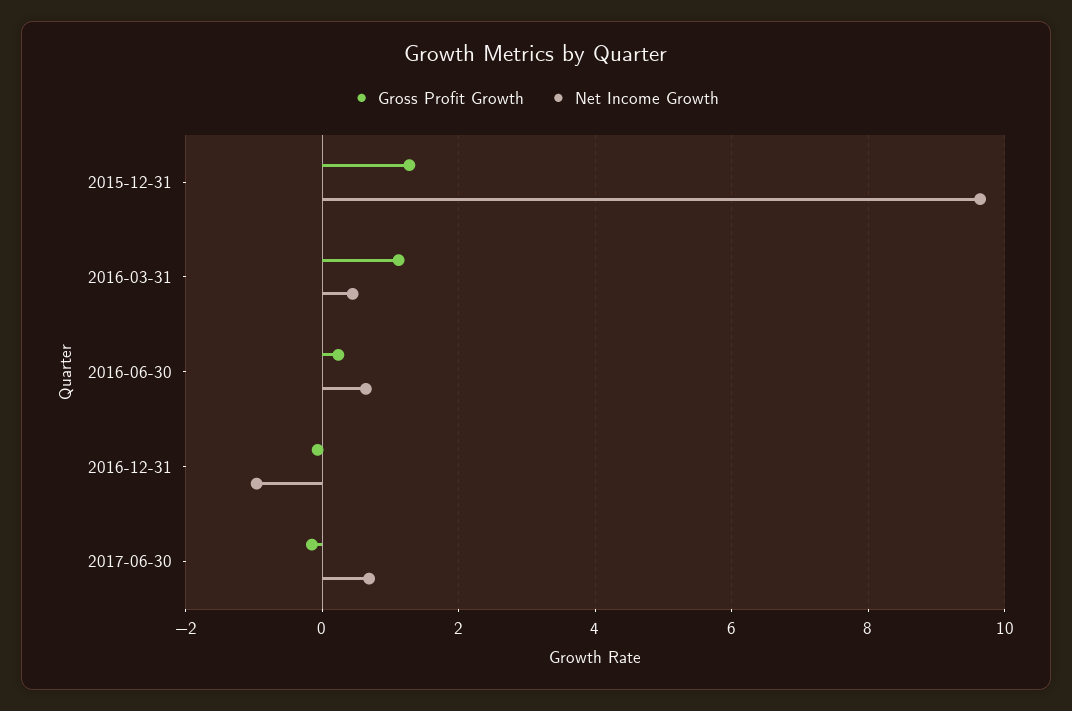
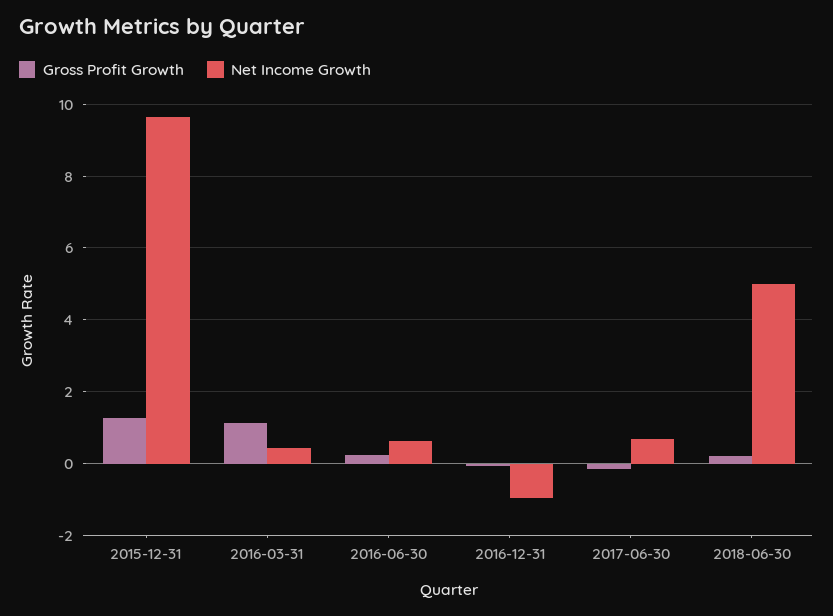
Gross Profit Growth, 2018-06-30: none -> 0.2
Net Income Growth, 2018-06-30: none -> 5

